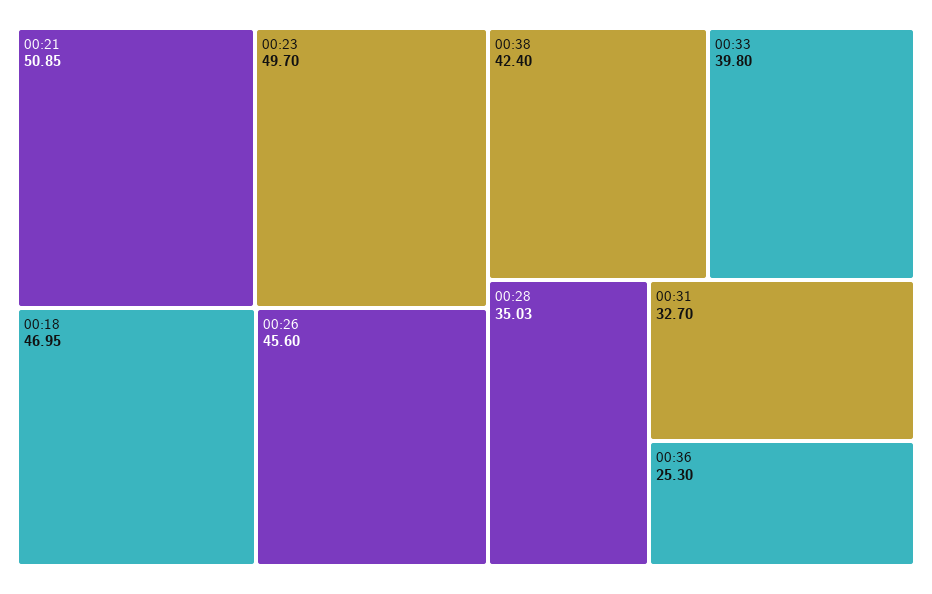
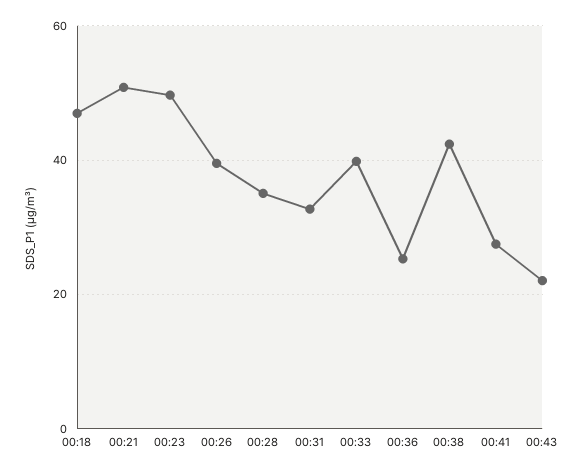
00:26: 45.6 -> 40
00:41: none -> 28
00:43: none -> 22

